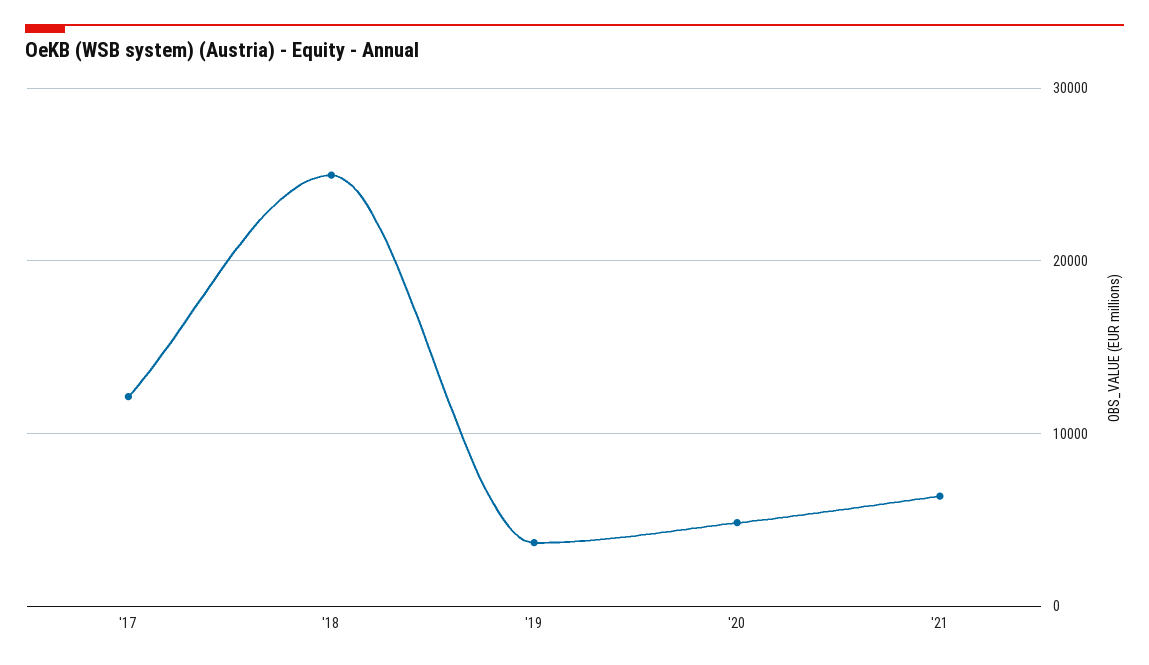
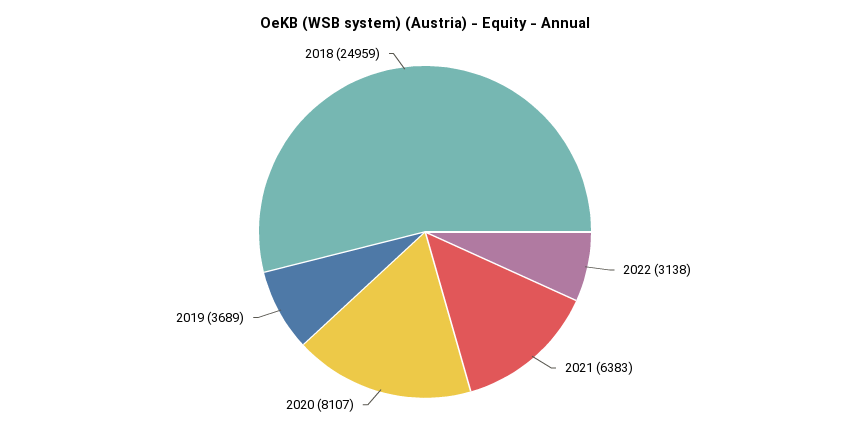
'17: 12000 -> none
'20: 5000 -> 8107
2022: none -> 3138

